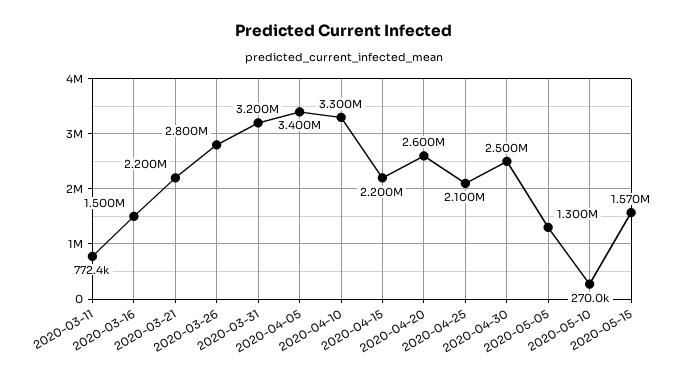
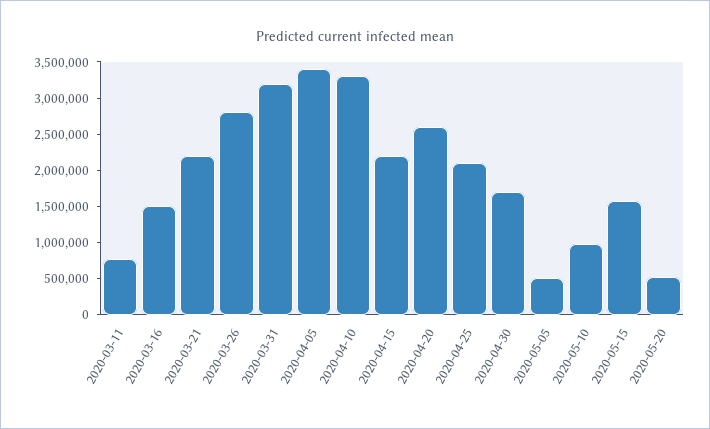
2020-04-30: 2500000 -> 1750000
2020-05-05: 1300000 -> 500000
2020-05-10: 270000 -> 1000000
2020-05-20: none -> 500000

